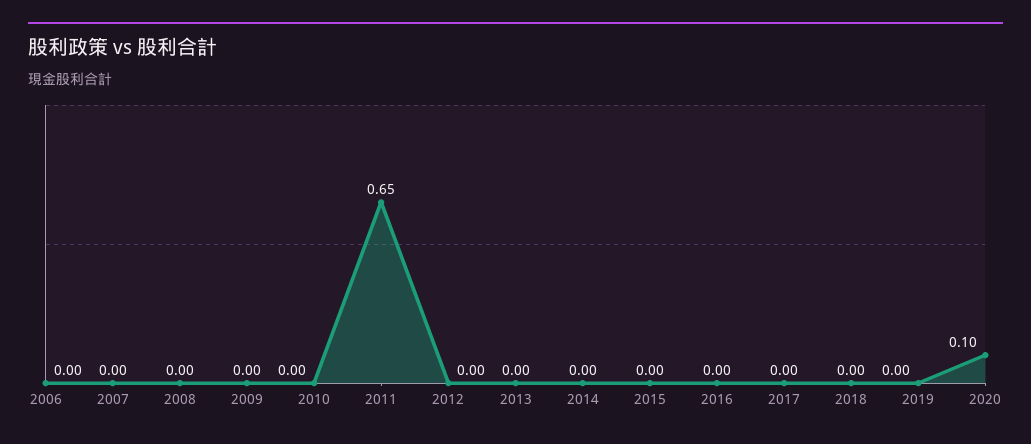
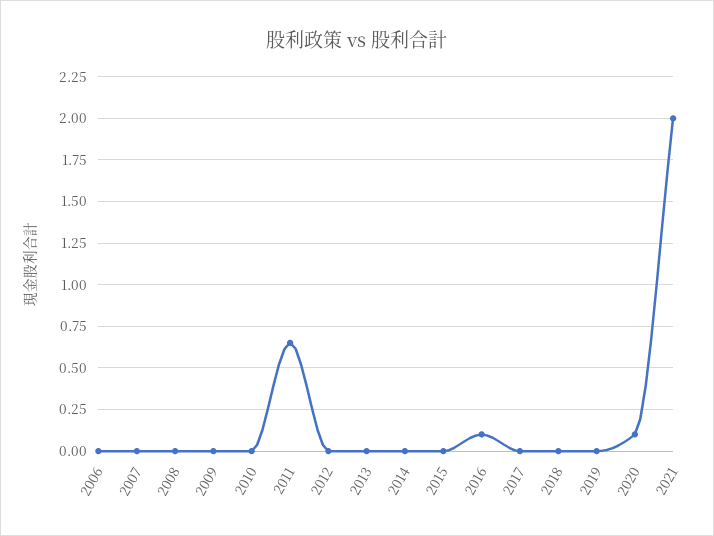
2016: 0 -> 0.1
2021: none -> 2

